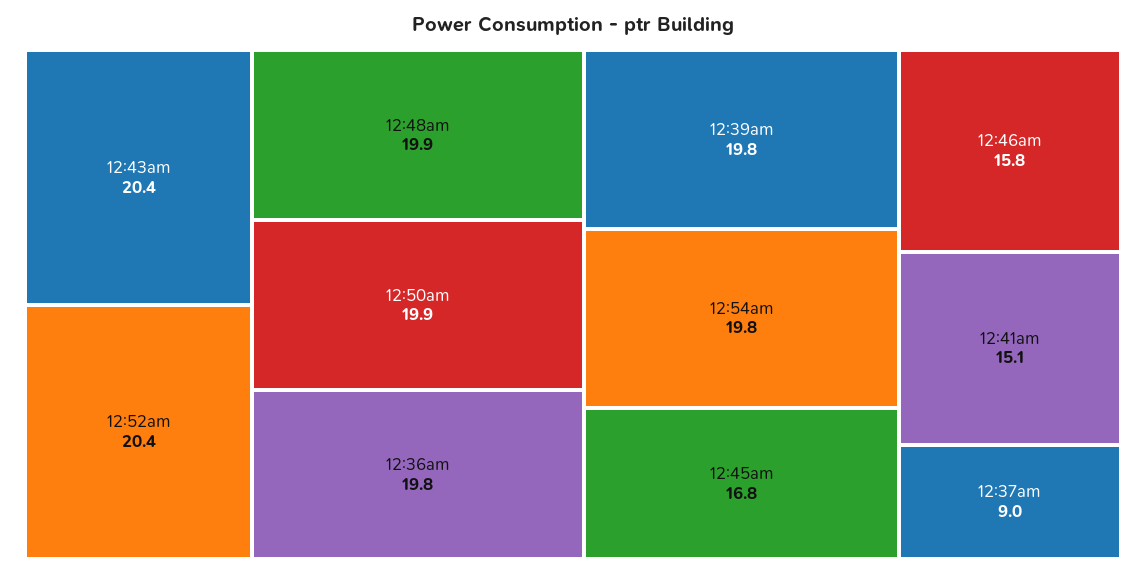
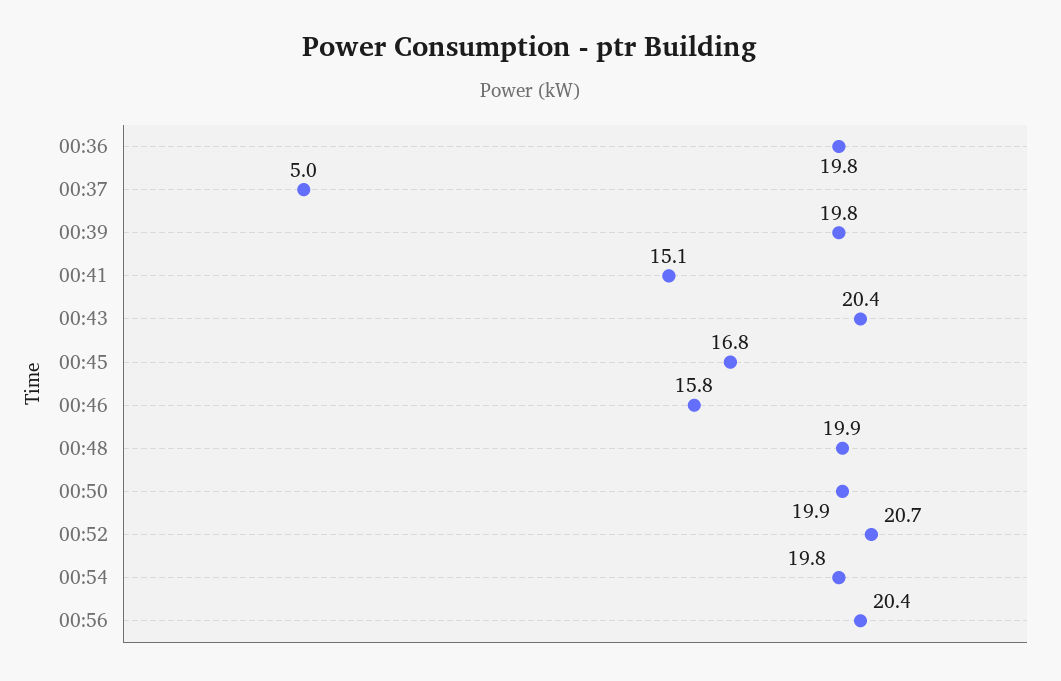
12:52am: 20.4 -> 20.7
12:37am: 9 -> 5
00:56: none -> 20.4

